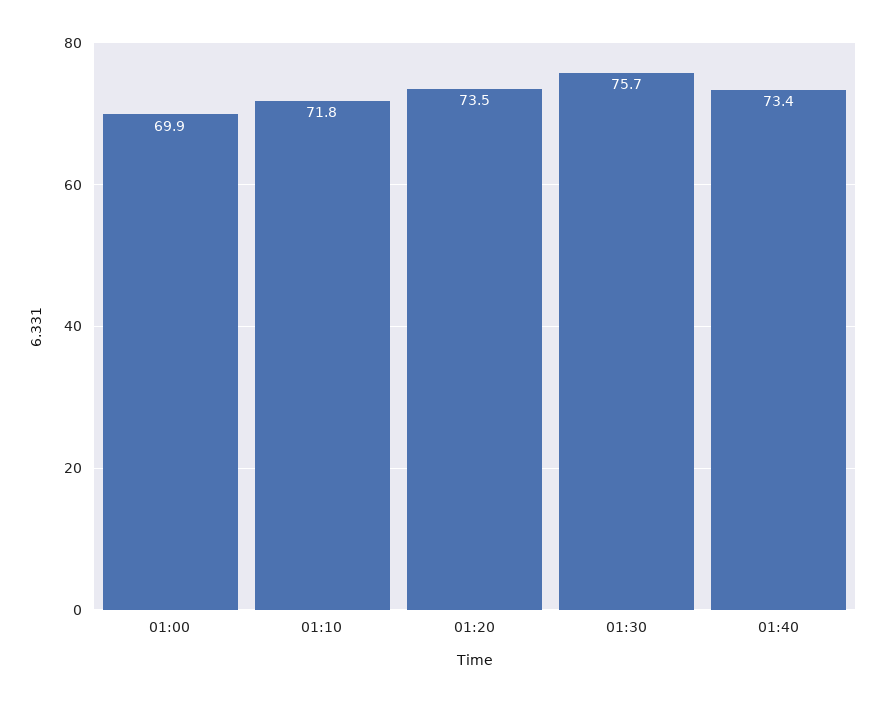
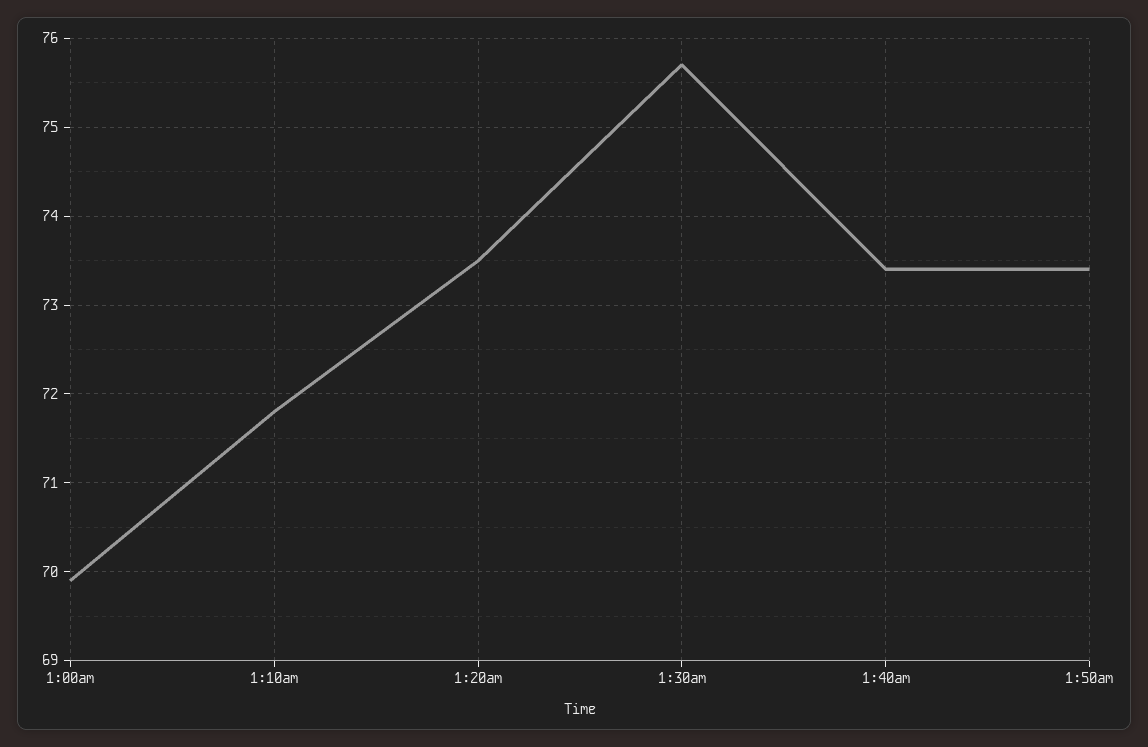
1:50am: none -> 73.4

